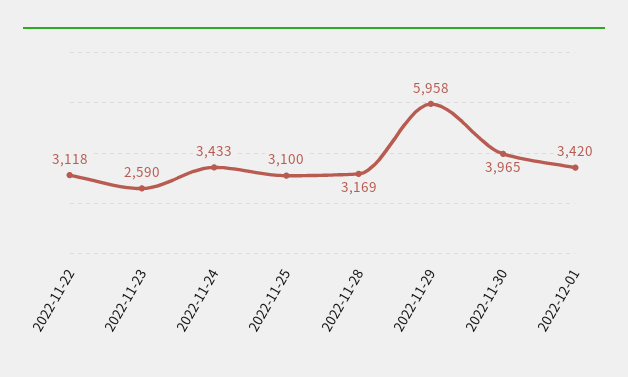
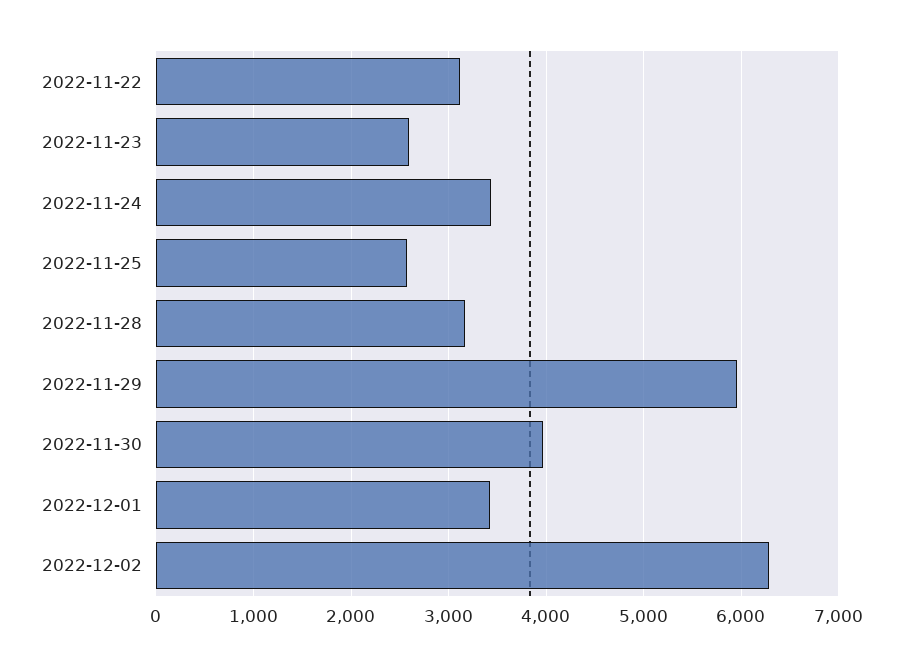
2022-11-25: 3100 -> 2600
2022-12-02: none -> 6300

